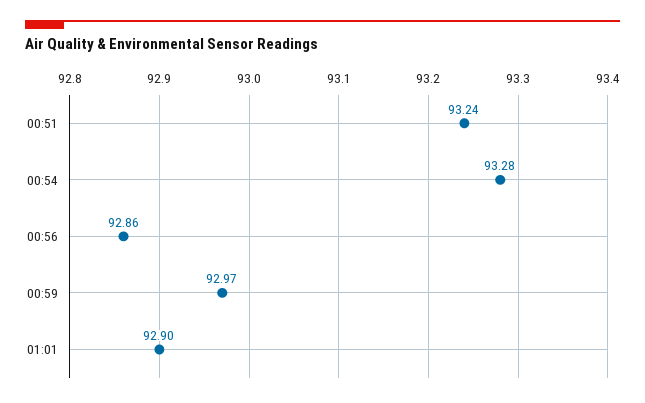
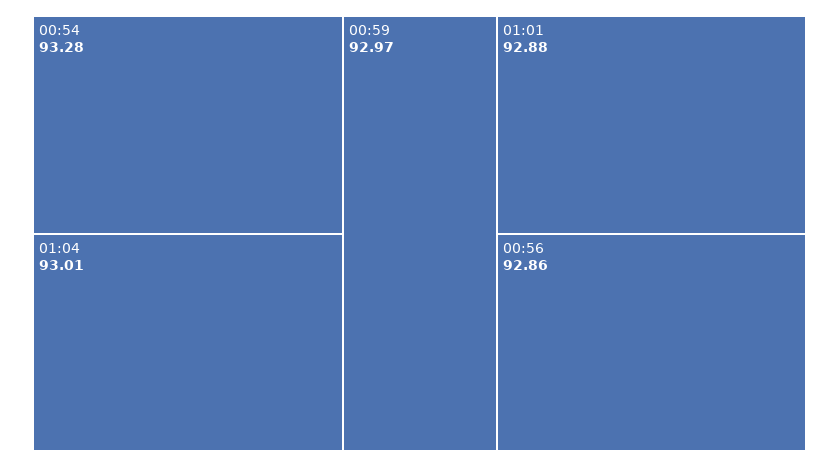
00:51: 93.24 -> none
01:01: 92.9 -> 92.88
01:04: none -> 93.01

